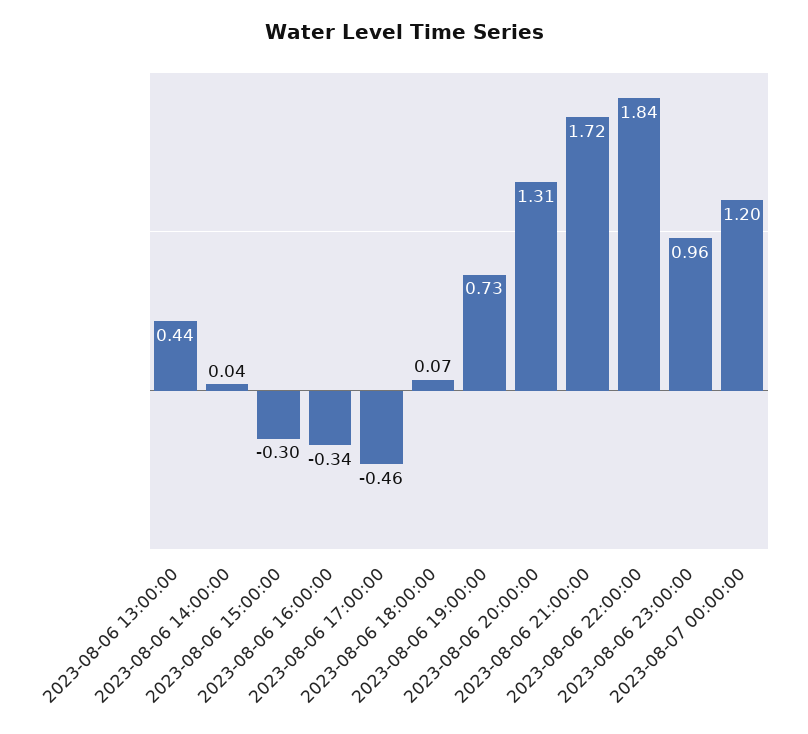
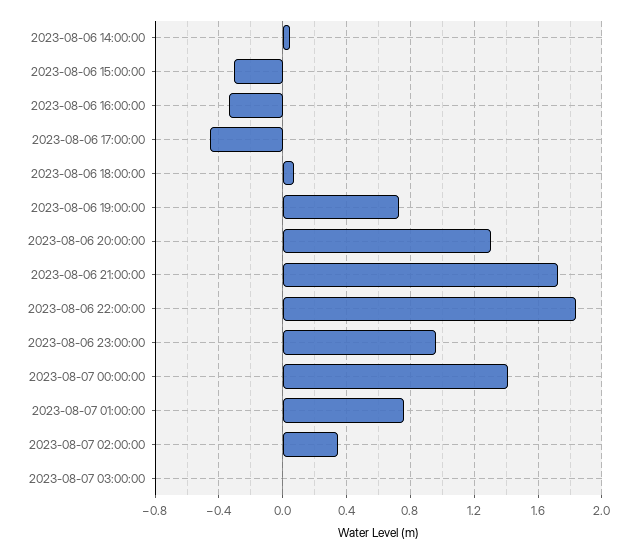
2023-08-06 13:00:00: 0.44 -> none
2023-08-07 00:00:00: 1.2 -> 1.4
2023-08-07 01:00:00: none -> 0.75
2023-08-07 02:00:00: none -> 0.35
2023-08-07 03:00:00: none -> 0

